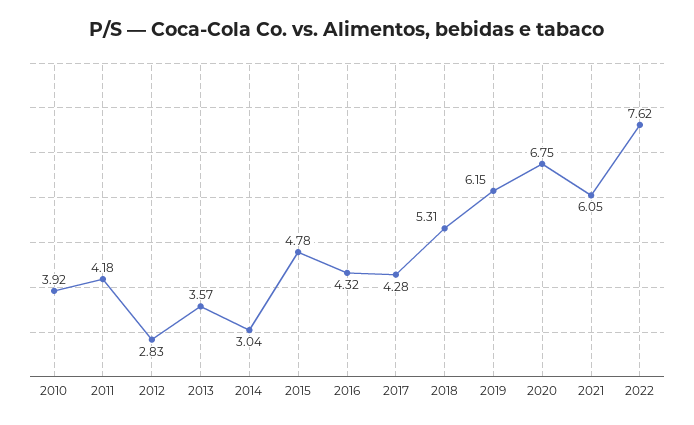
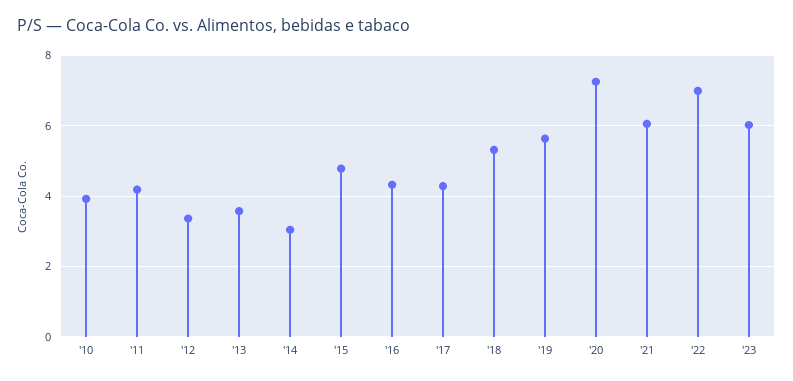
2012: 2.83 -> 3.4
2019: 6.15 -> 5.6
2020: 6.75 -> 7.2
2022: 7.62 -> 7
'23: none -> 6

